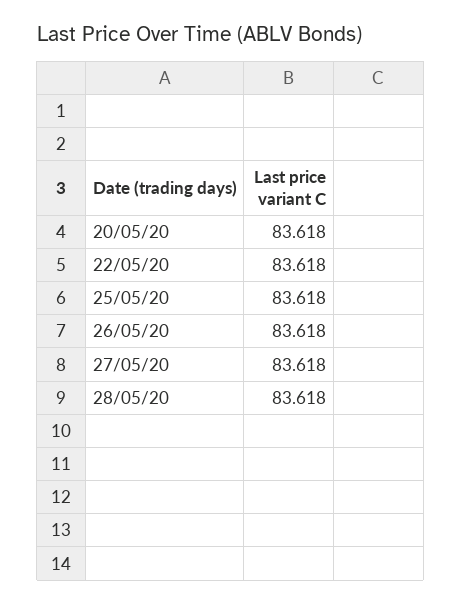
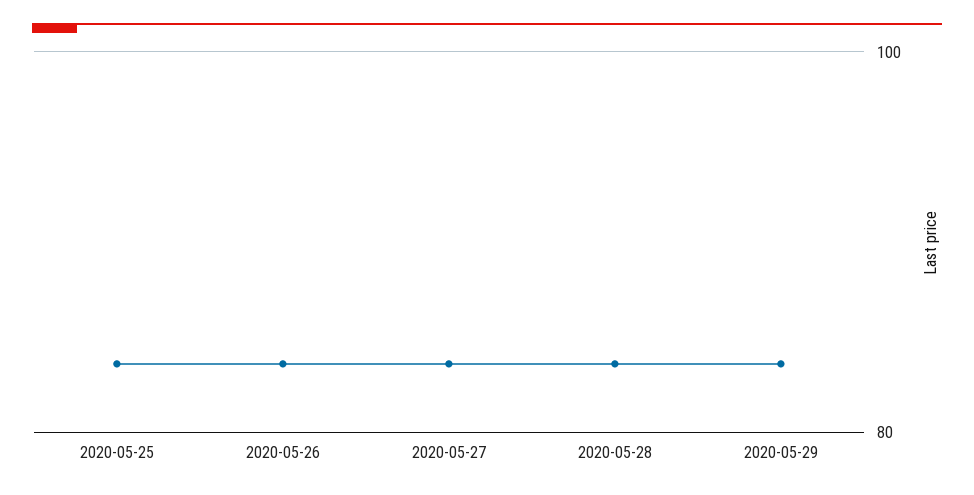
20/05/20: 83.618 -> none
22/05/20: 83.618 -> none
2020-05-29: none -> 84

